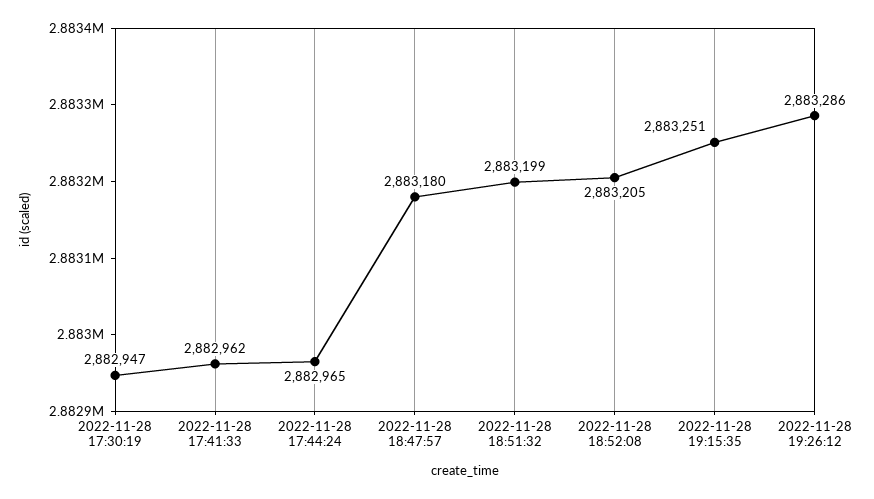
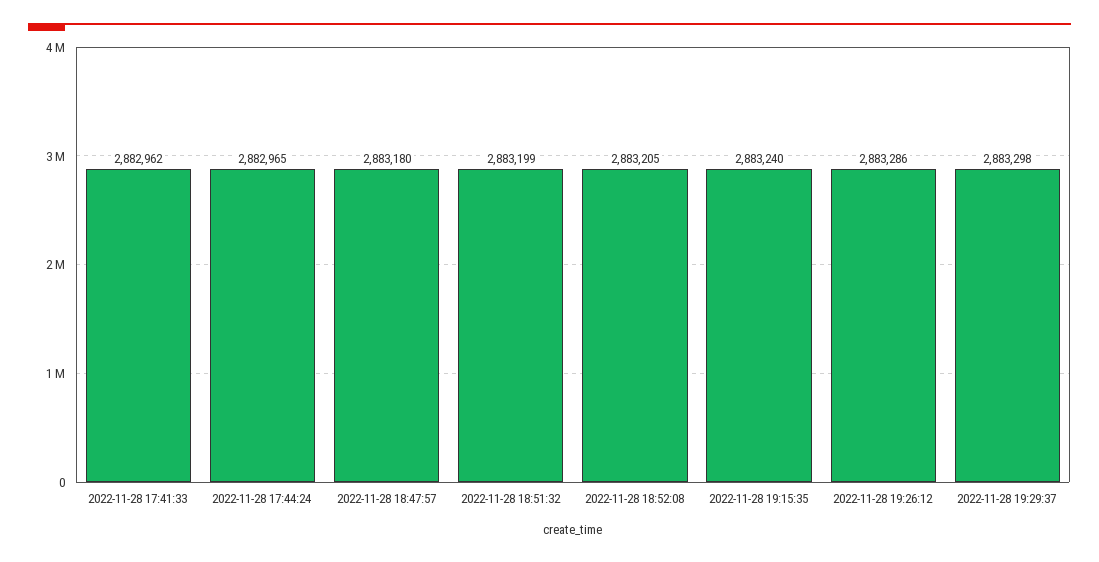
2022-11-28 17:30:19: 2882947 -> none
2022-11-28 19:15:35: 2883251 -> 2883240
2022-11-28 19:29:37: none -> 2883298

